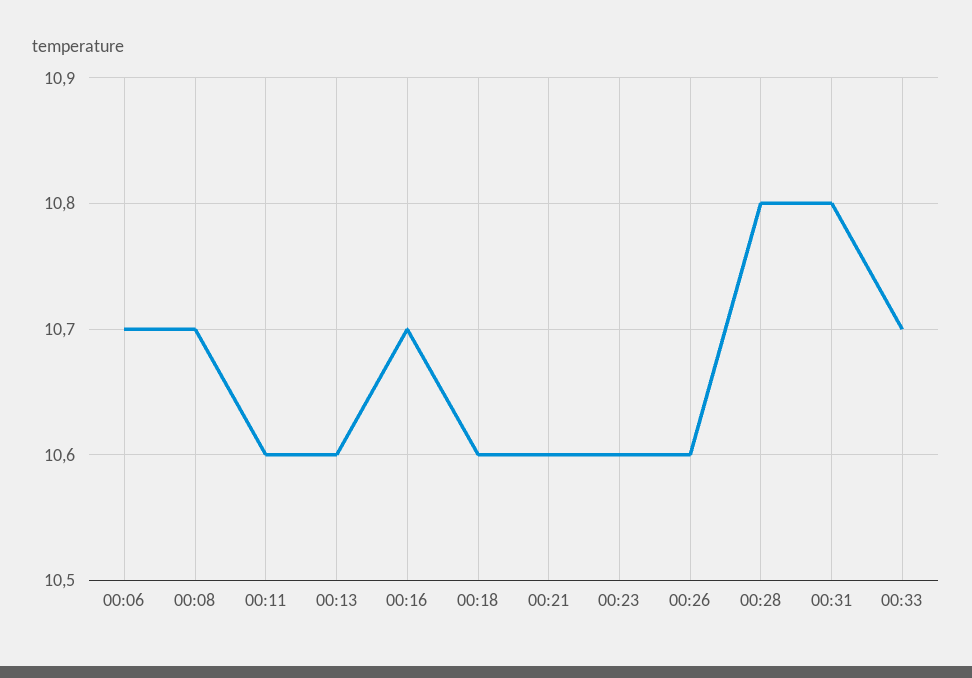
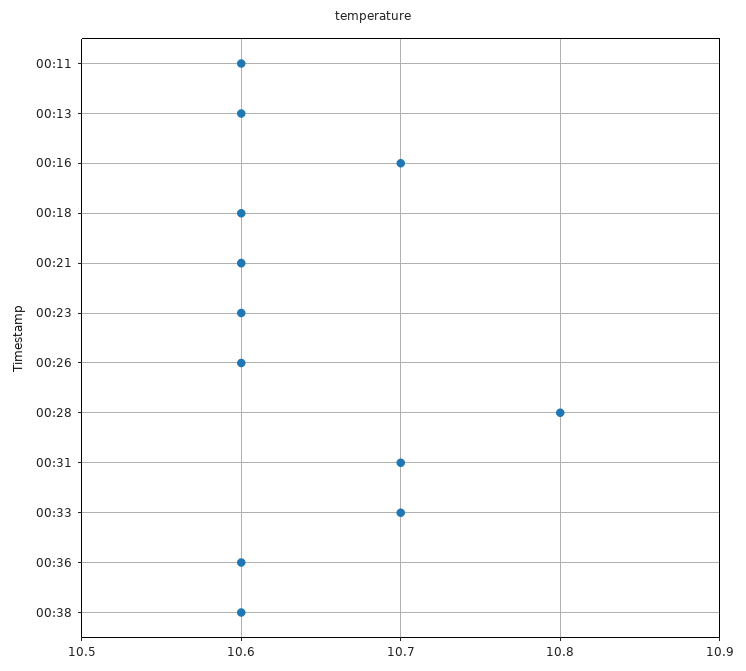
00:06: 10.7 -> none
00:08: 10.7 -> none
00:31: 10.8 -> 10.7
00:36: none -> 10.6
00:38: none -> 10.6

